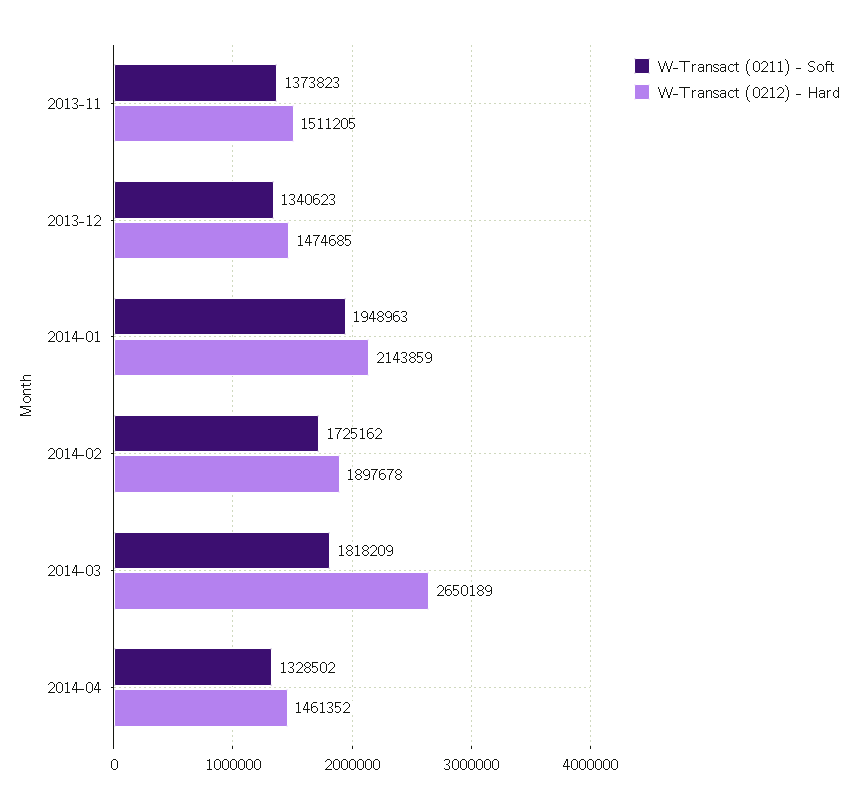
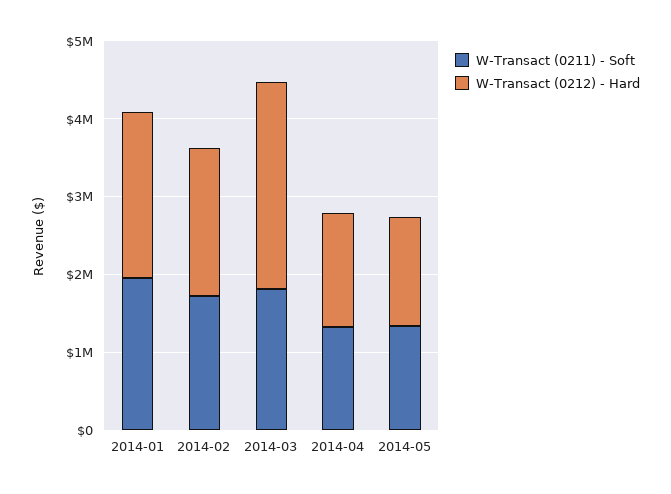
W-Transact (0211) - Soft, 2013-11: 1373823 -> none
W-Transact (0212) - Hard, 2013-11: 1511205 -> none
W-Transact (0211) - Soft, 2013-12: 1340623 -> none
W-Transact (0212) - Hard, 2013-12: 1474685 -> none
W-Transact (0211) - Soft, 2014-05: none -> 1400000
W-Transact (0212) - Hard, 2014-05: none -> 1400000

